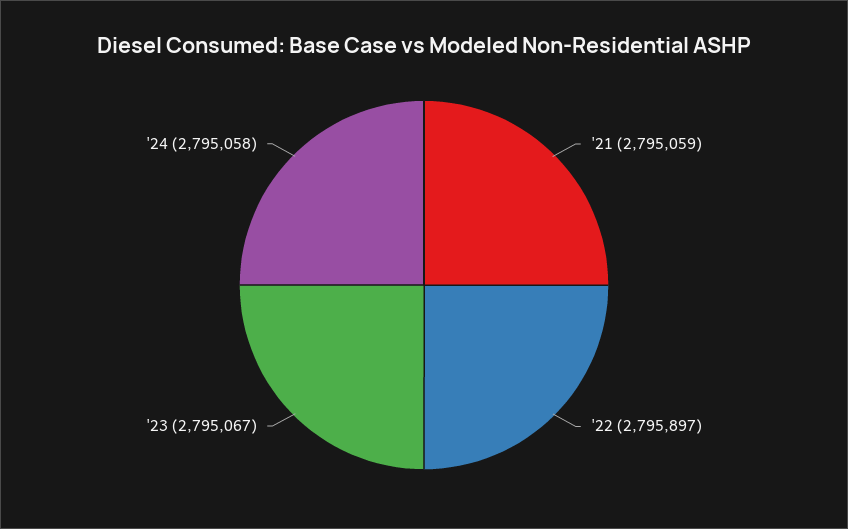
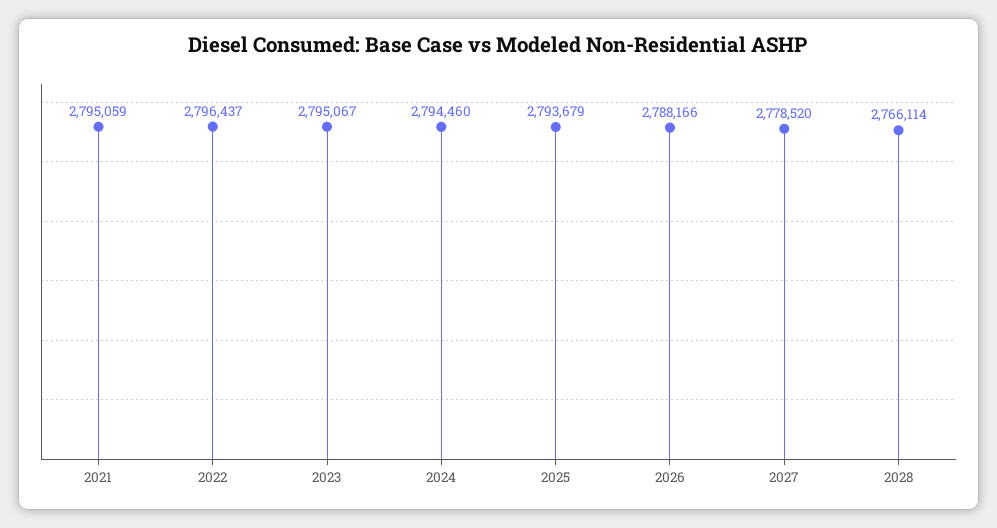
'22: 2795897 -> 2796437
'24: 2795058 -> 2794460
2025: none -> 2793679
2026: none -> 2788166
2027: none -> 2778520
2028: none -> 2766114

